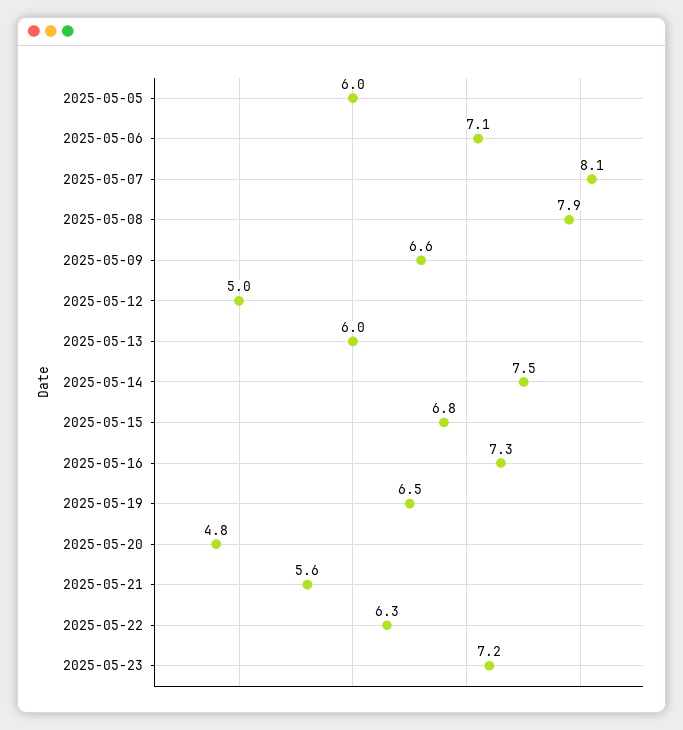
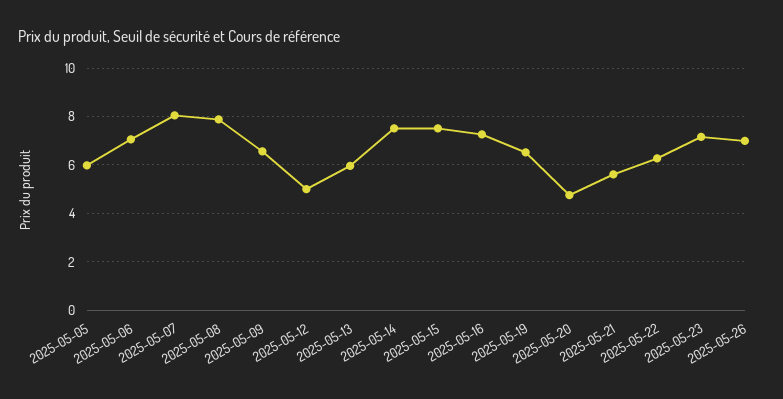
2025-05-15: 6.8 -> 7.5
2025-05-26: none -> 7

